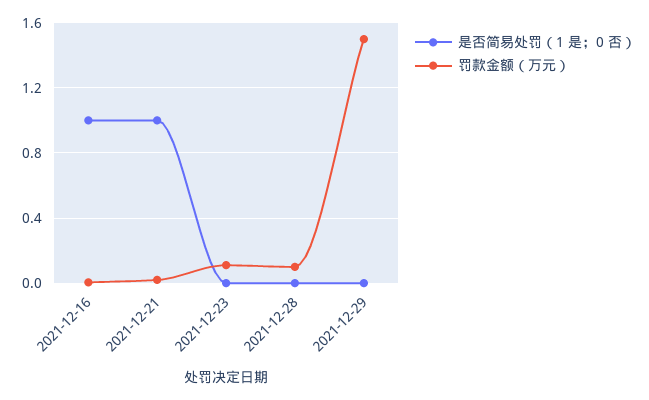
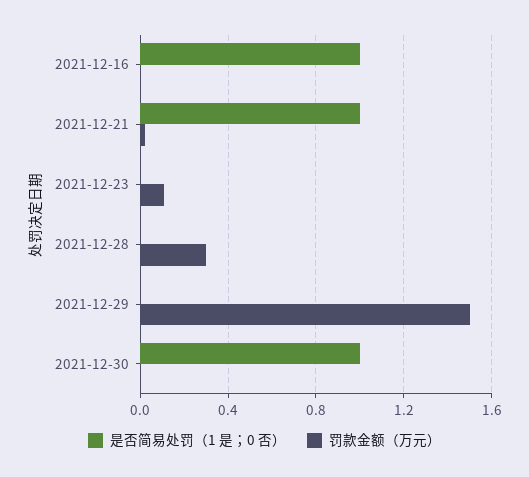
罚款金额（万元）, 2021-12-28: 0.1 -> 0.3
是否简易处罚（1 是；0 否）, 2021-12-30: none -> 1
罚款金额（万元）, 2021-12-30: none -> 0

